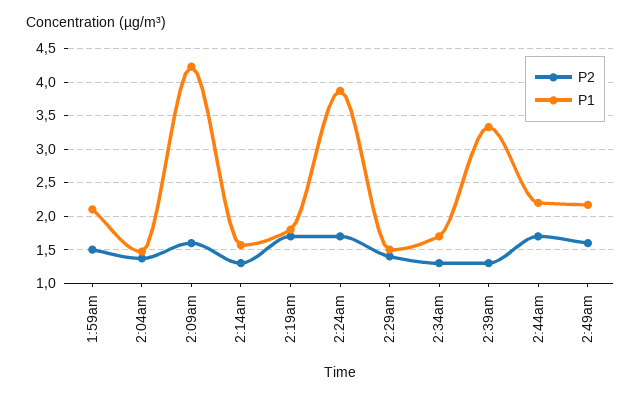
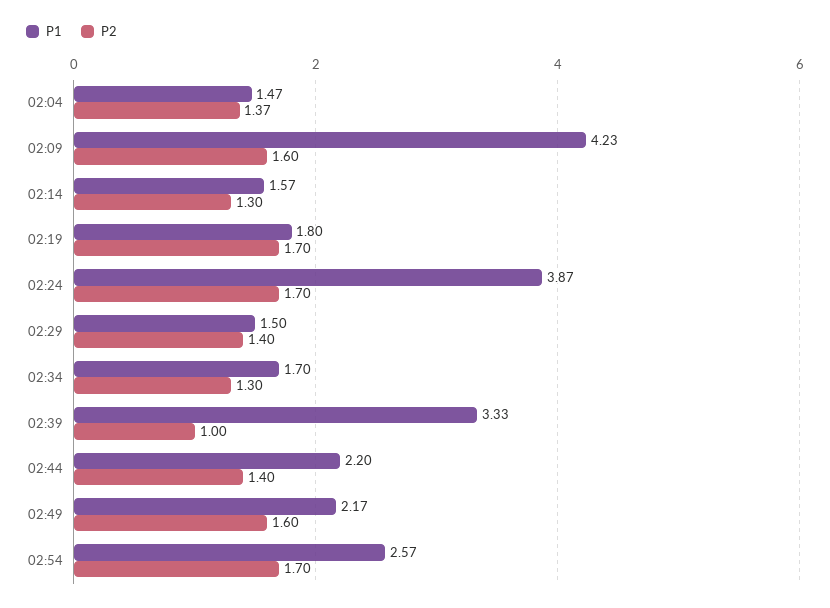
P2, 1:59am: 1.5 -> none
P1, 1:59am: 2.1 -> none
P2, 2:39am: 1.3 -> 1
P2, 2:44am: 1.7 -> 1.4
P1, 02:54: none -> 2.57
P2, 02:54: none -> 1.7

